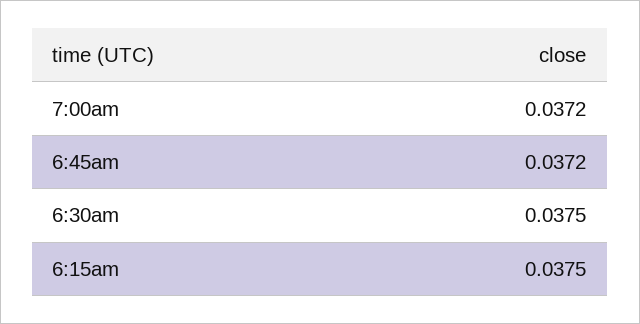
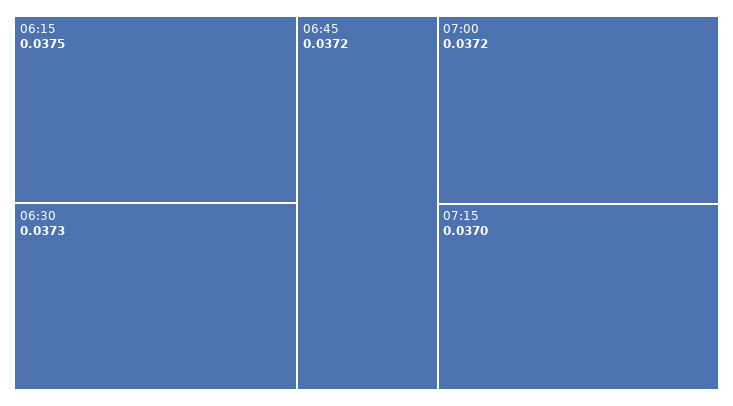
6:30am: 0.0375 -> 0.0373
07:15: none -> 0.037

